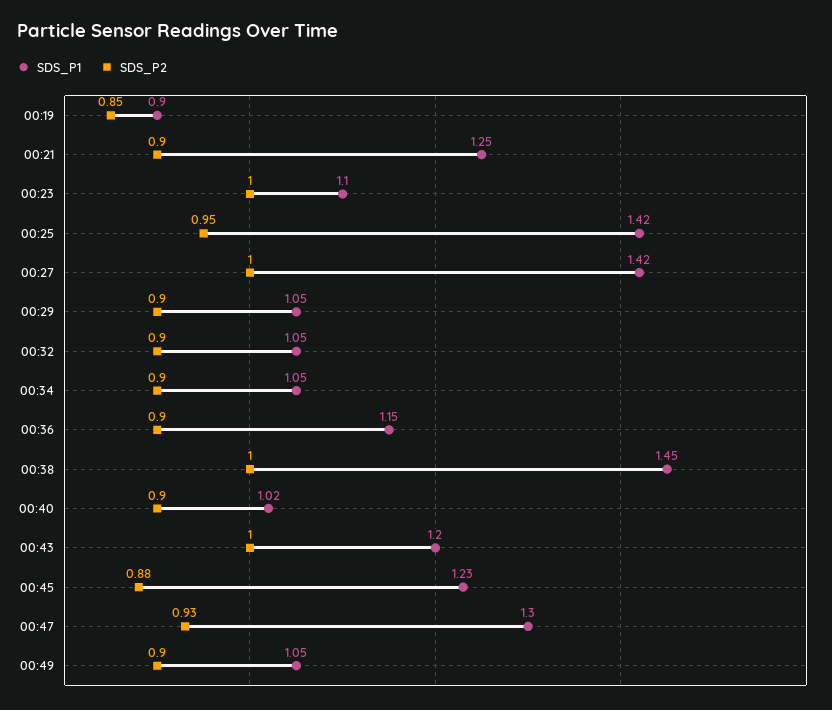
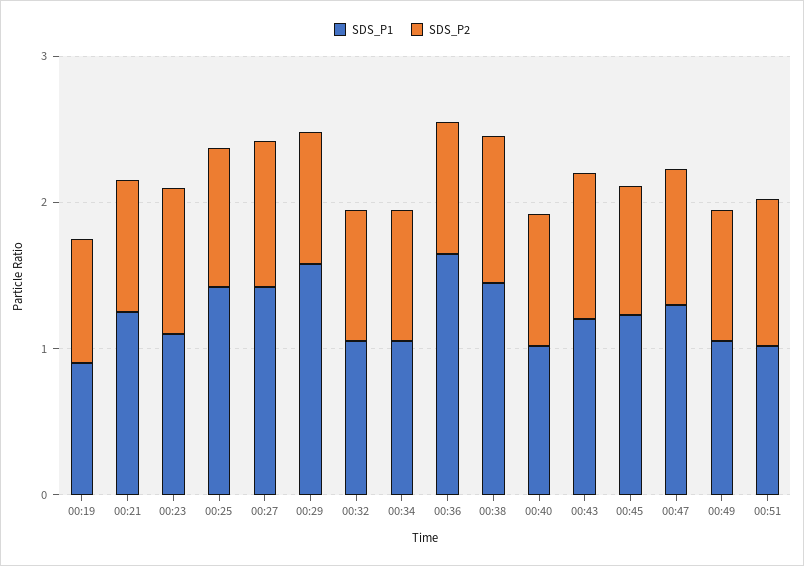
SDS_P1, 00:29: 1.05 -> 1.6
SDS_P1, 00:36: 1.15 -> 1.6
SDS_P1, 00:51: none -> 1
SDS_P2, 00:51: none -> 1

